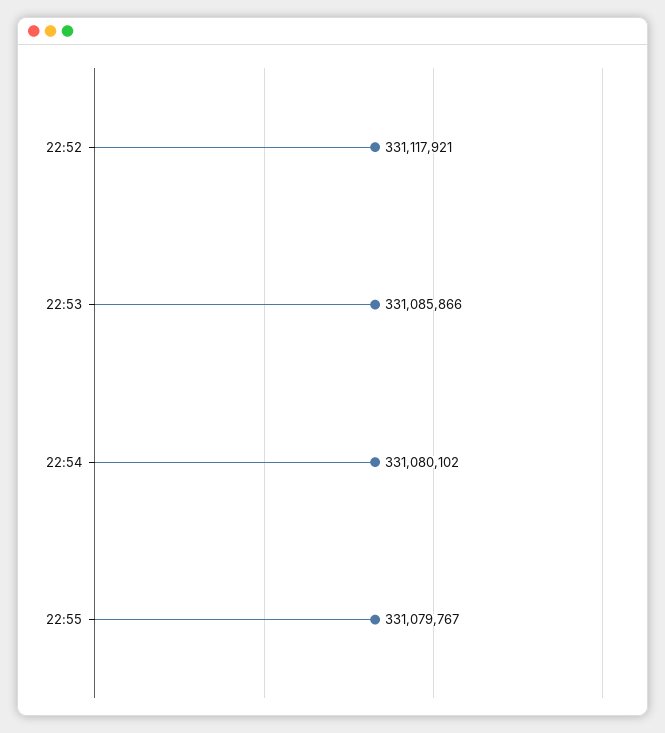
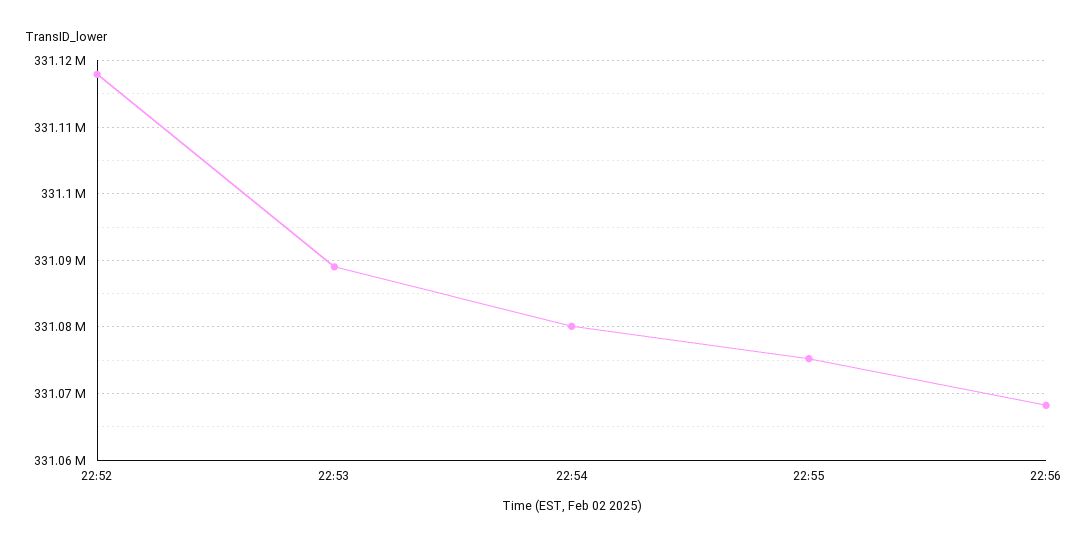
22:53: 331085866 -> 331089000
22:55: 331079767 -> 331075000
22:56: none -> 331068000

